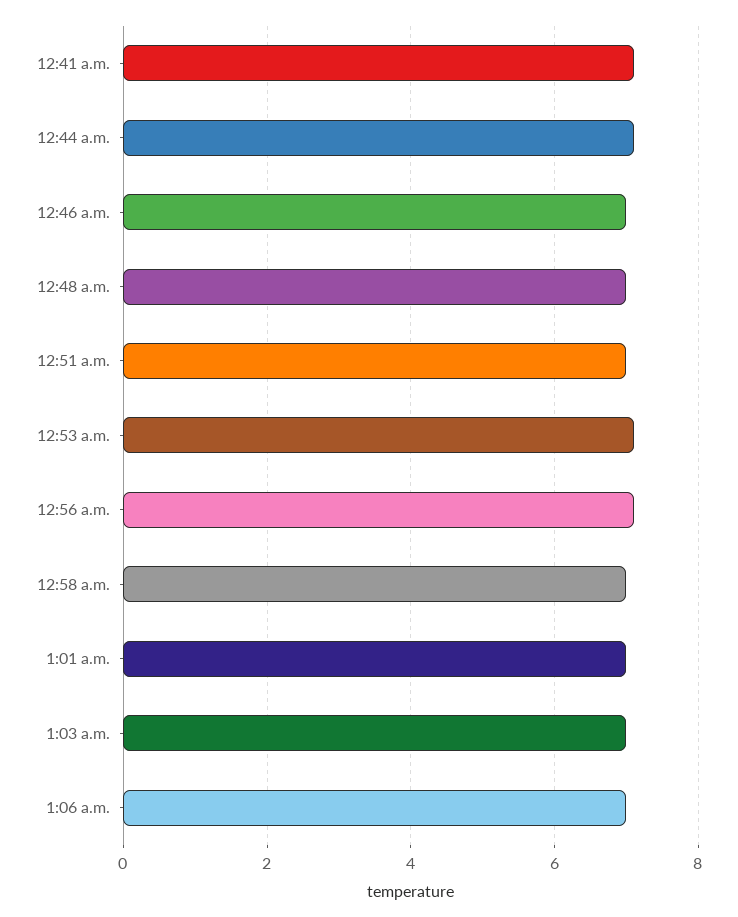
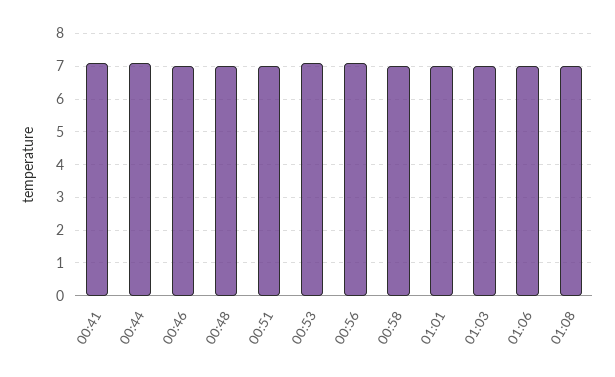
01:08: none -> 7

